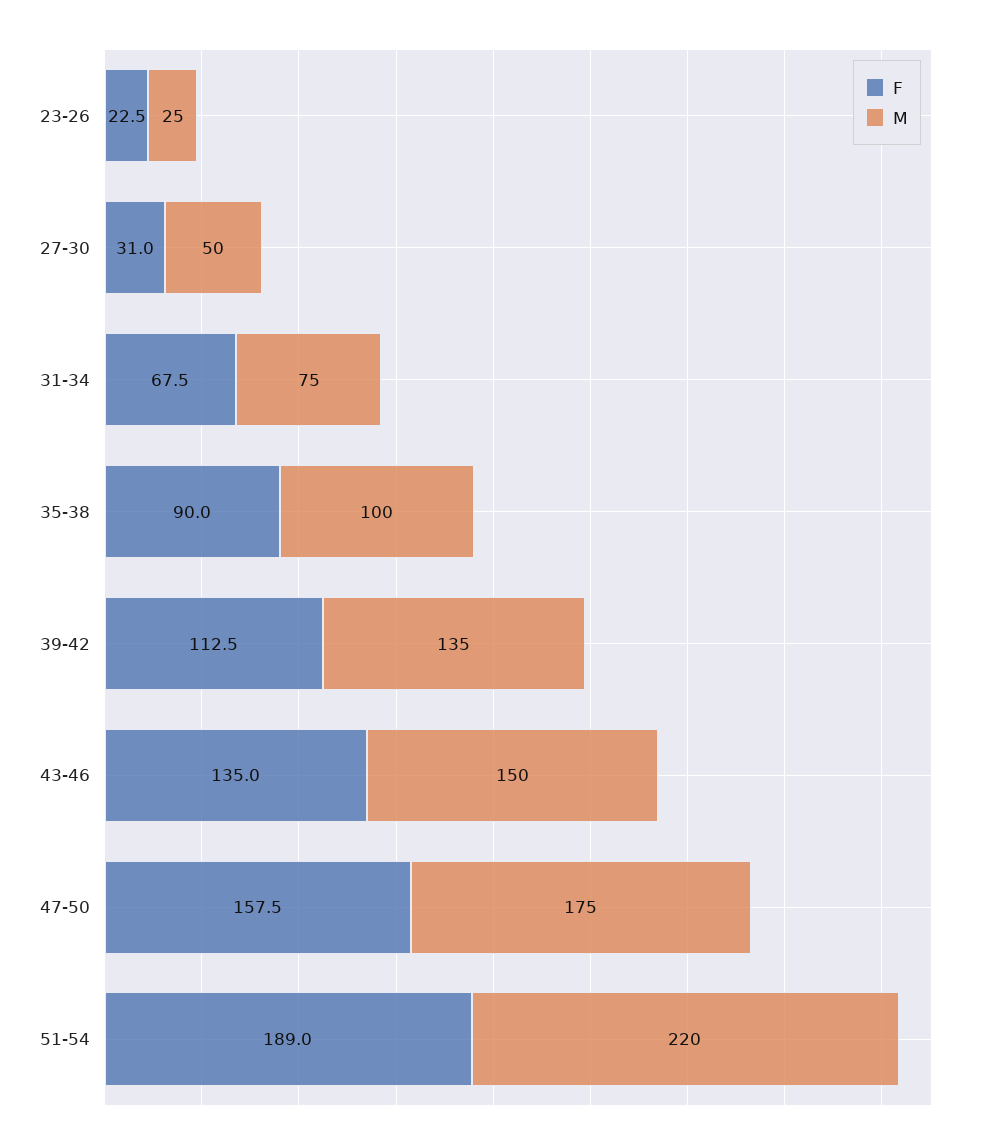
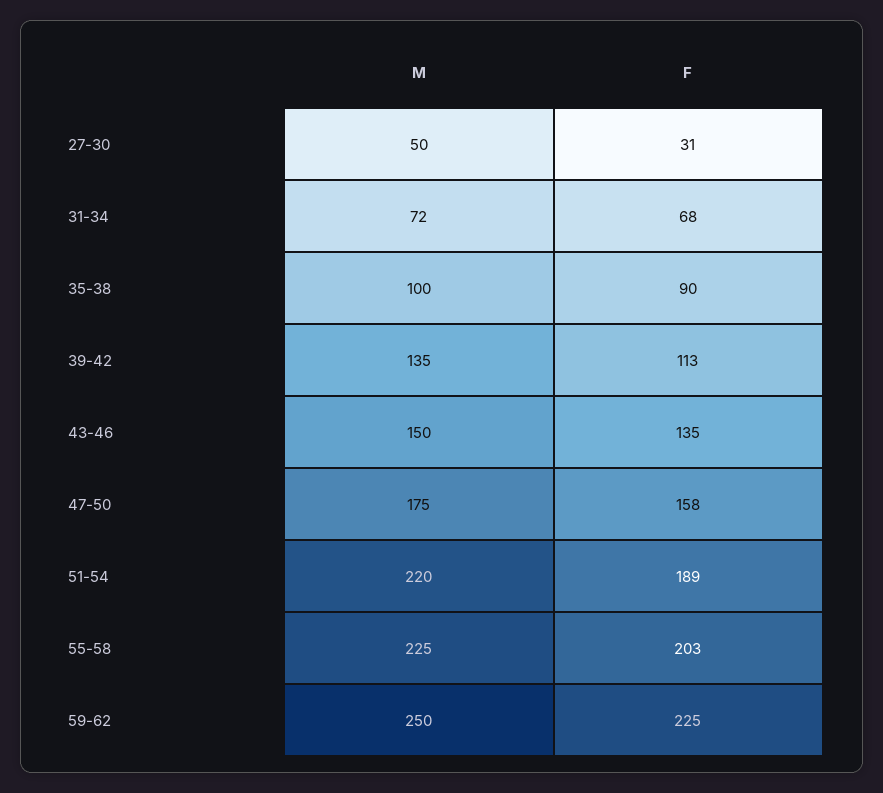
F, 23-26: 22.5 -> none
M, 23-26: 25 -> none
M, 31-34: 75 -> 72
M, 55-58: none -> 225
F, 55-58: none -> 203
M, 59-62: none -> 250
F, 59-62: none -> 225

